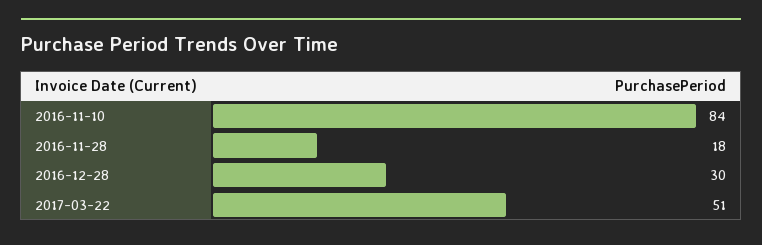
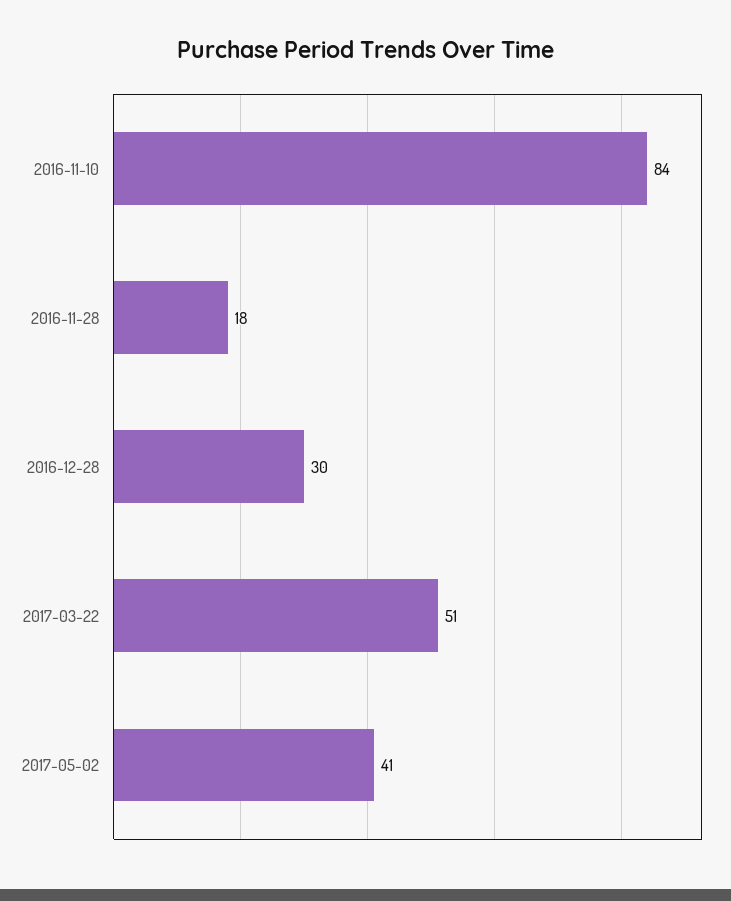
2017-05-02: none -> 41

